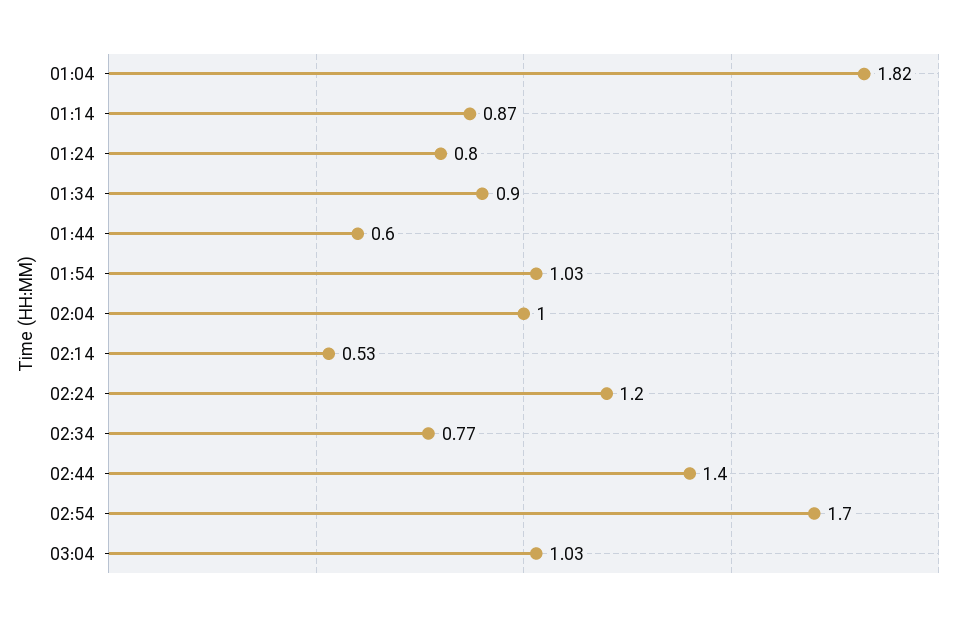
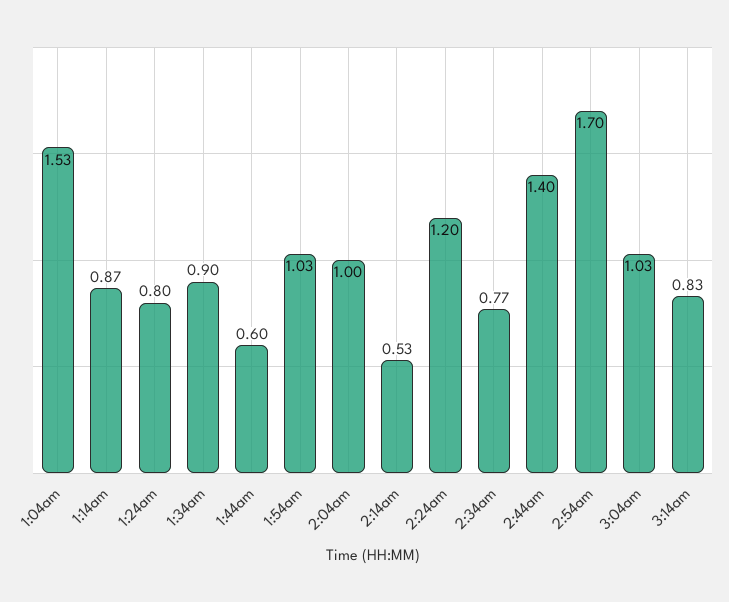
01:04: 1.82 -> 1.53
3:14am: none -> 0.83

